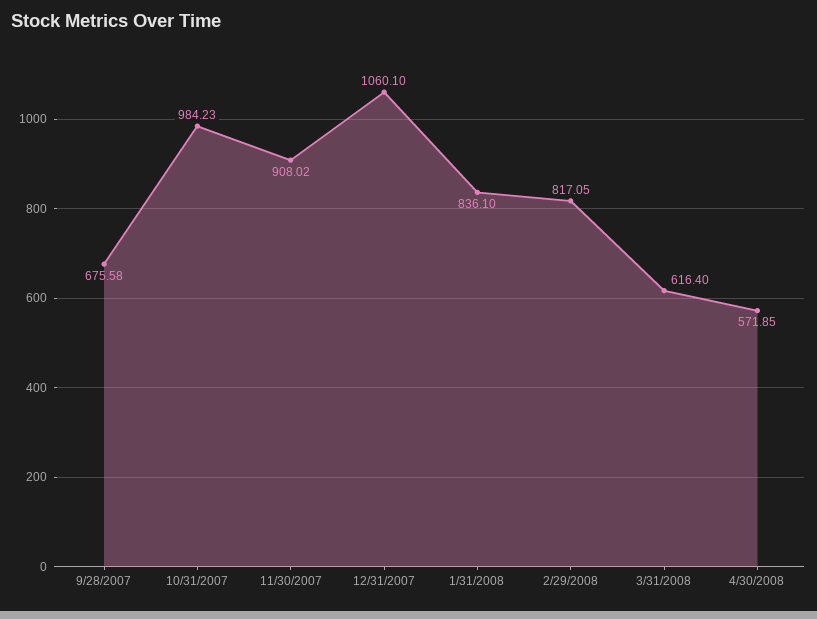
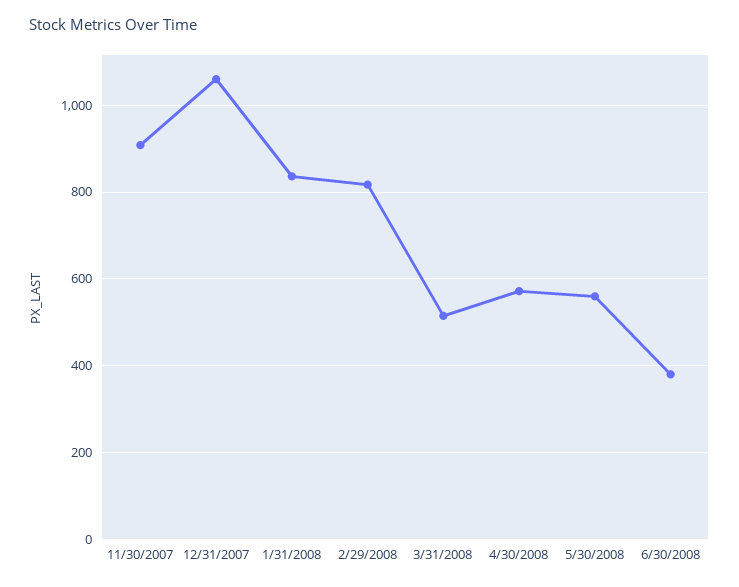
9/28/2007: 675.58 -> none
10/31/2007: 984.23 -> none
3/31/2008: 616.4 -> 520
5/30/2008: none -> 560
6/30/2008: none -> 380

